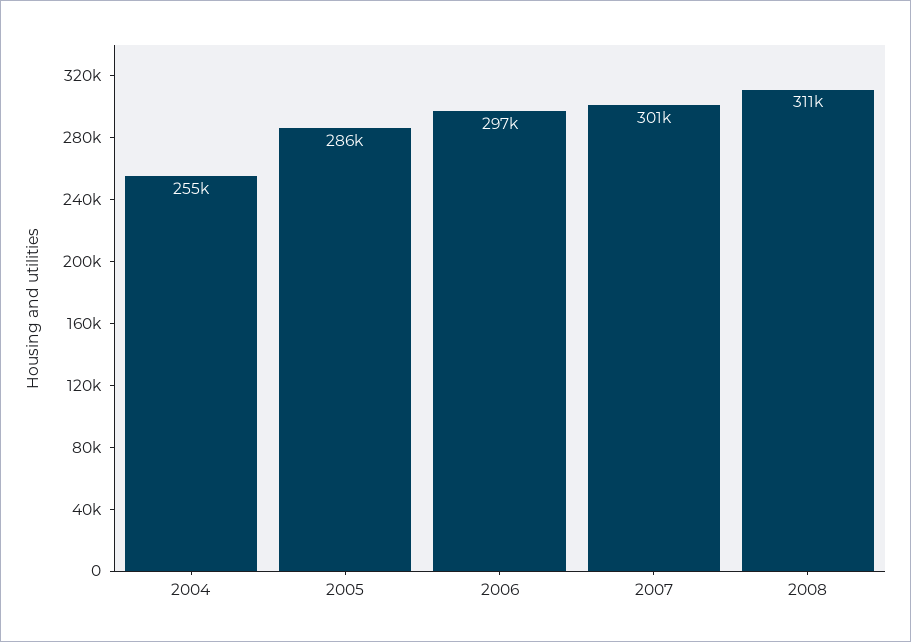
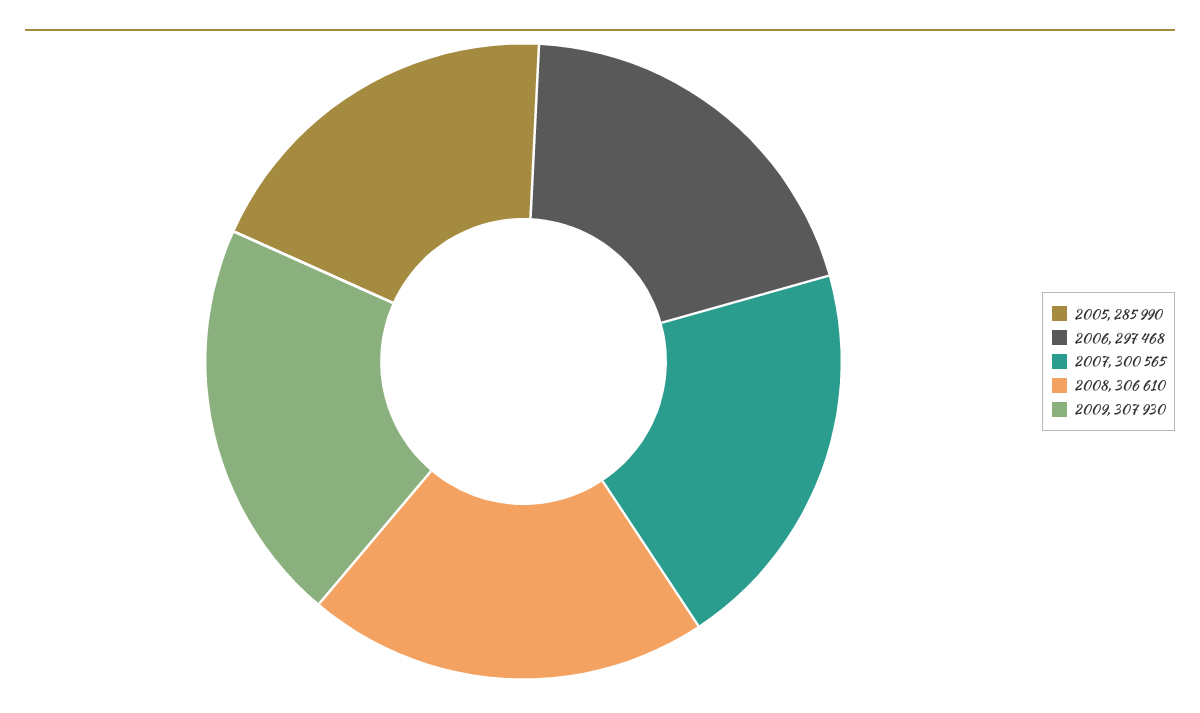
2004: 255000 -> none
2008: 311000 -> 306610
2009: none -> 307930

